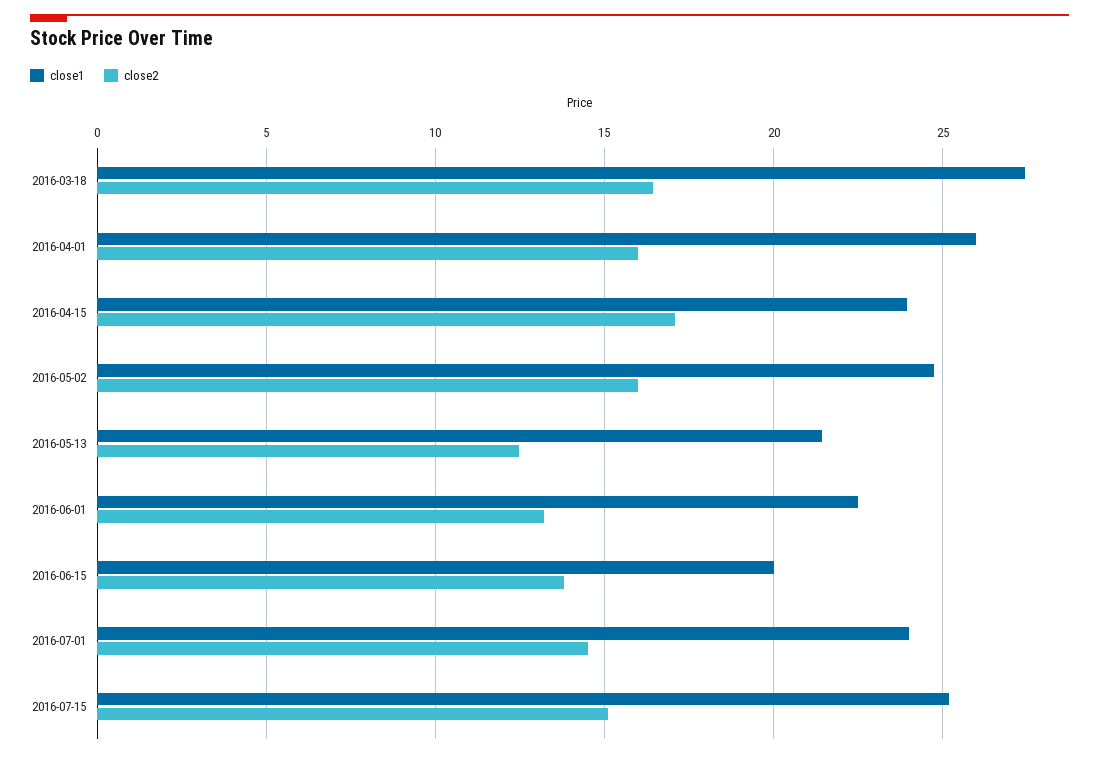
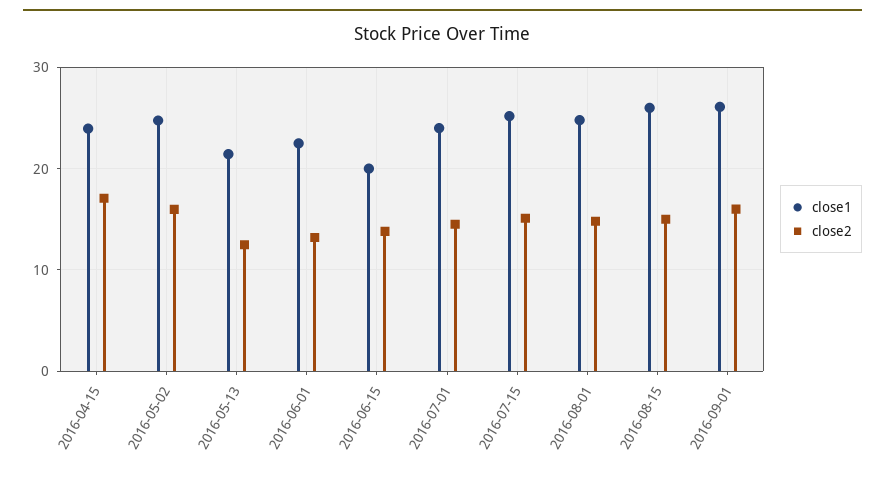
close1, 2016-03-18: 27.5 -> none
close2, 2016-03-18: 16.5 -> none
close1, 2016-04-01: 26 -> none
close2, 2016-04-01: 16 -> none
close1, 2016-08-01: none -> 25
close2, 2016-08-01: none -> 15
close1, 2016-08-15: none -> 26
close2, 2016-08-15: none -> 15
close1, 2016-09-01: none -> 26
close2, 2016-09-01: none -> 16

